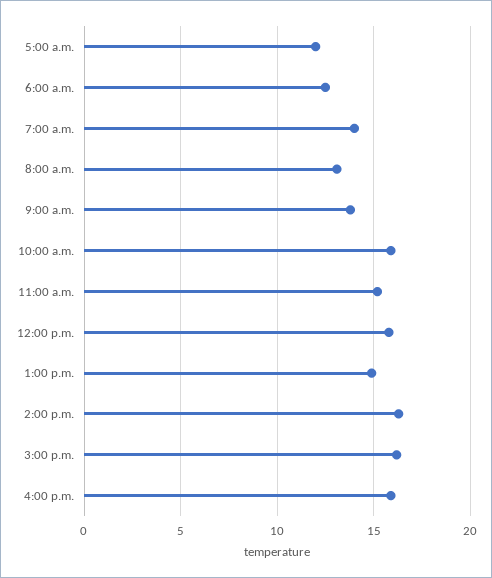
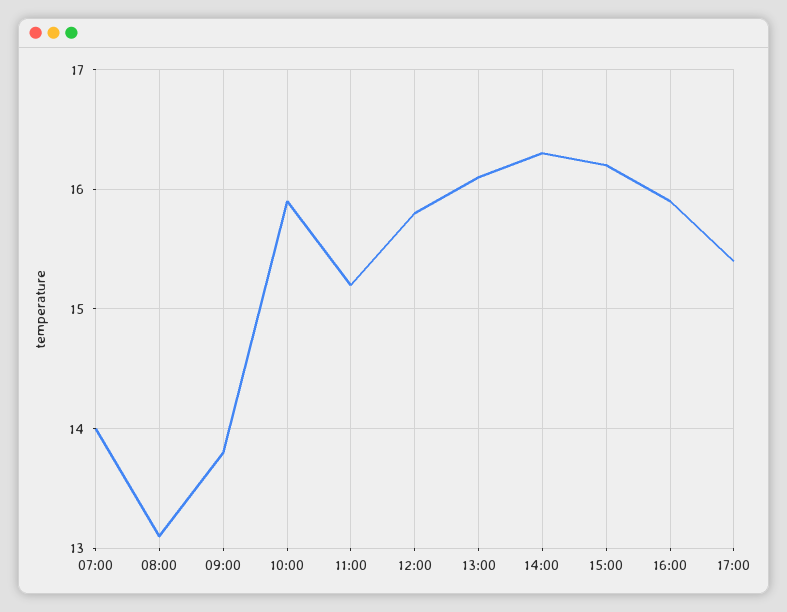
5:00 a.m.: 12 -> none
6:00 a.m.: 12.5 -> none
1:00 p.m.: 15 -> 16.1
17:00: none -> 15.4

